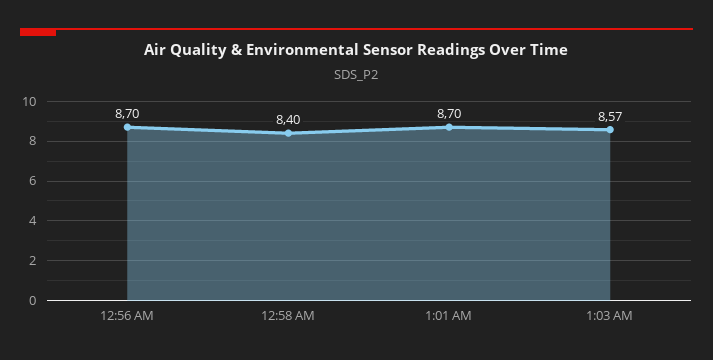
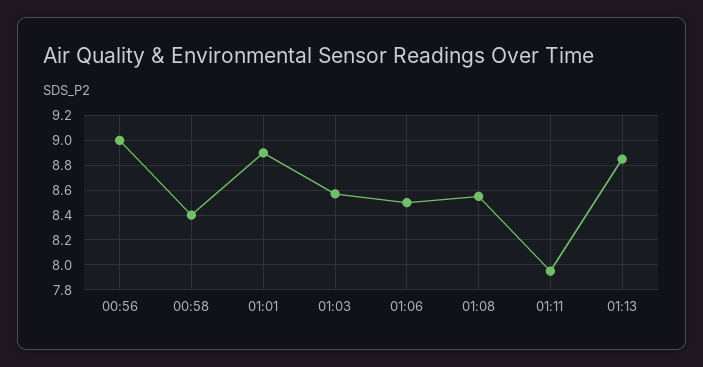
12:56 AM: 8.7 -> 9
1:01 AM: 8.7 -> 8.9
01:06: none -> 8.5
01:08: none -> 8.55
01:11: none -> 7.95
01:13: none -> 8.85

